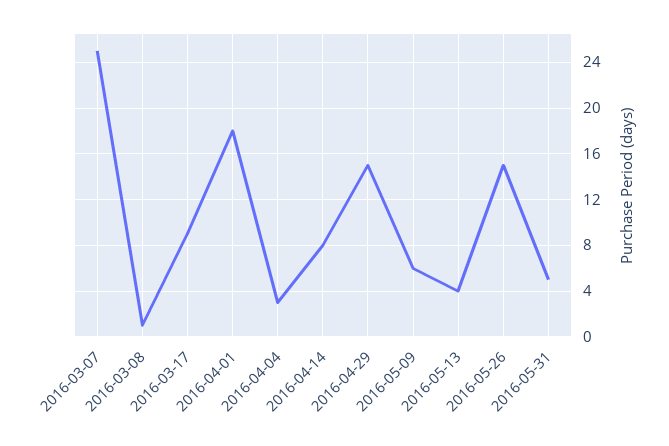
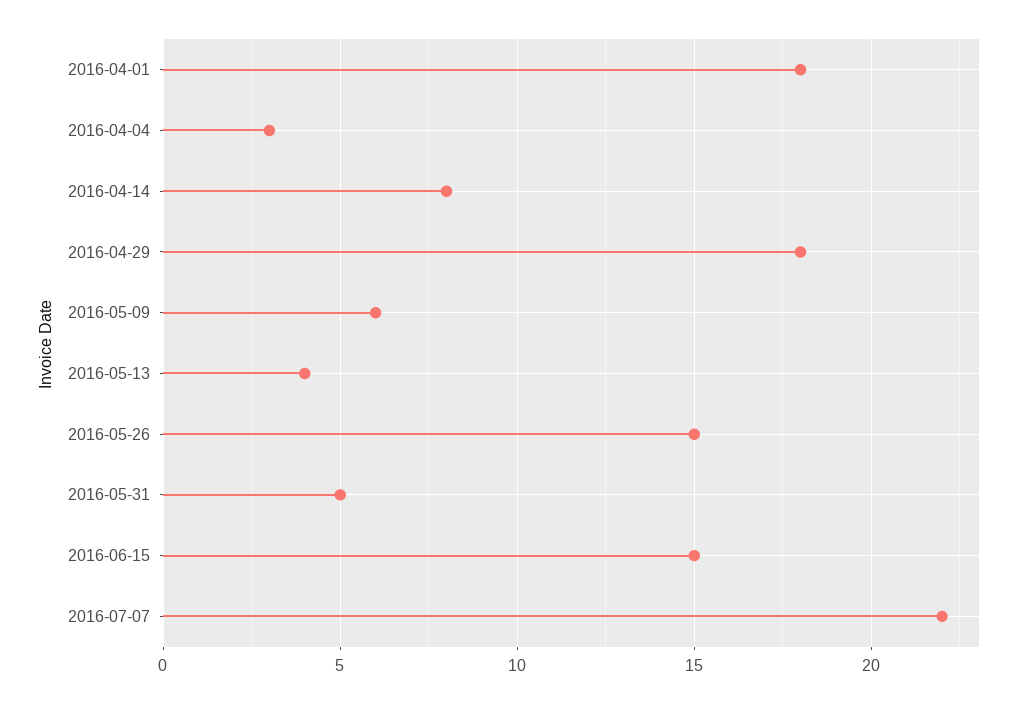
2016-03-07: 25 -> none
2016-03-08: 1 -> none
2016-03-17: 9 -> none
2016-04-29: 15 -> 18
2016-06-15: none -> 15
2016-07-07: none -> 22

